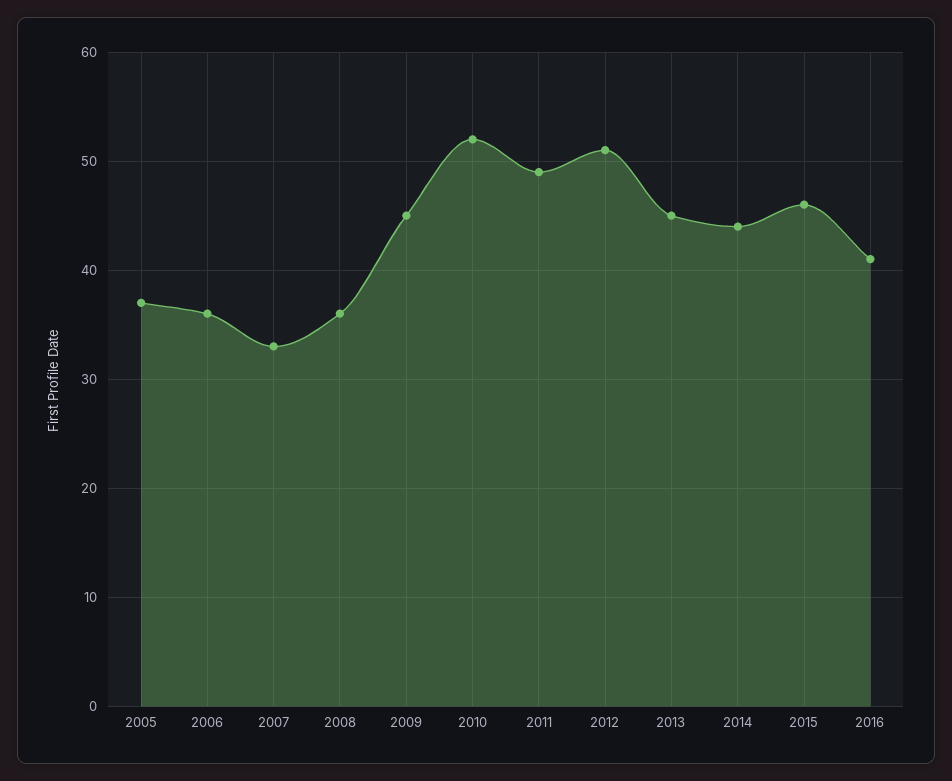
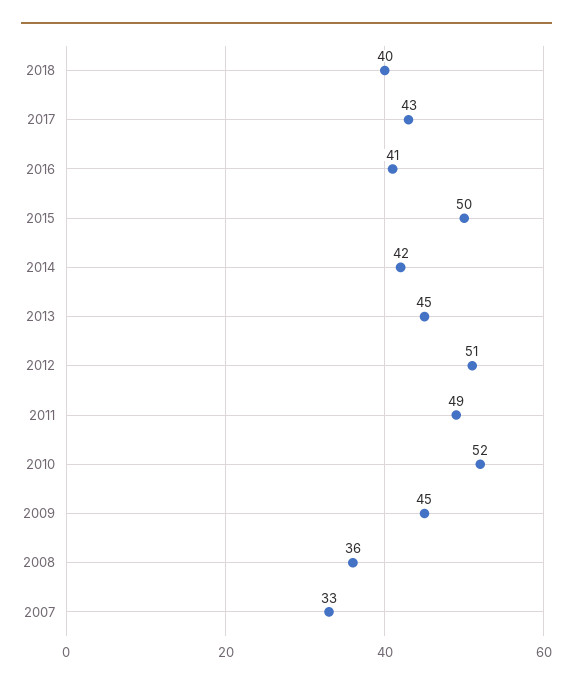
2005: 37 -> none
2006: 36 -> none
2014: 44 -> 42
2015: 46 -> 50
2018: none -> 40
2017: none -> 43

